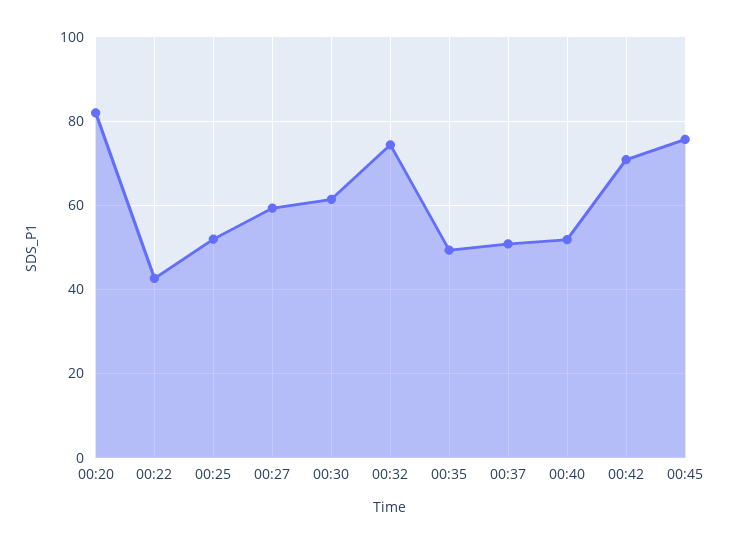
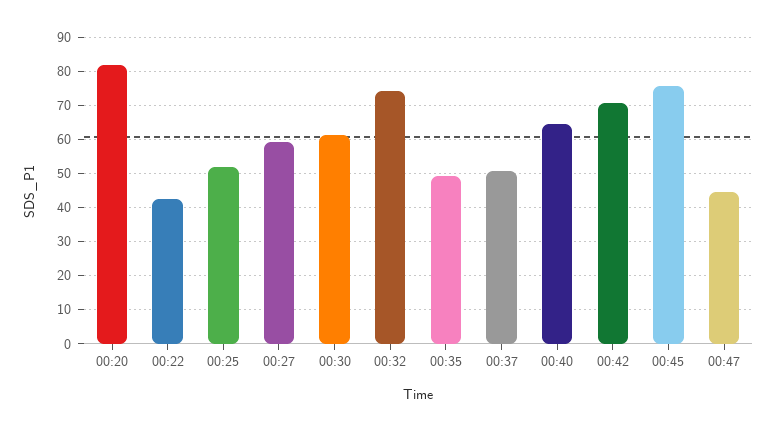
00:40: 52 -> 64
00:47: none -> 44

